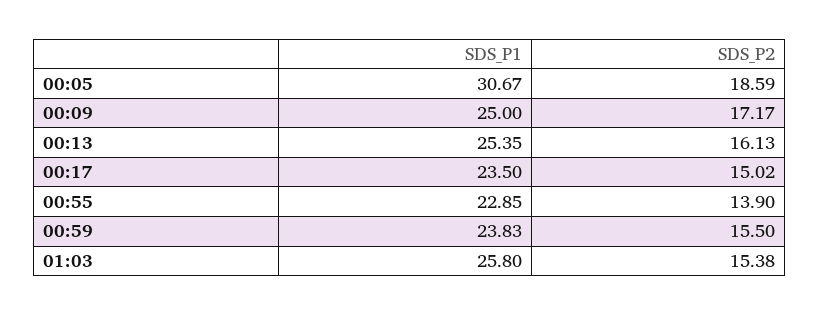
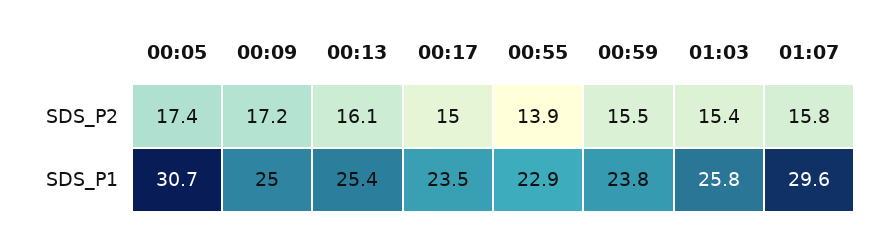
SDS_P2, 00:05: 18.59 -> 17.4
SDS_P2, 01:07: none -> 15.8
SDS_P1, 01:07: none -> 29.6

